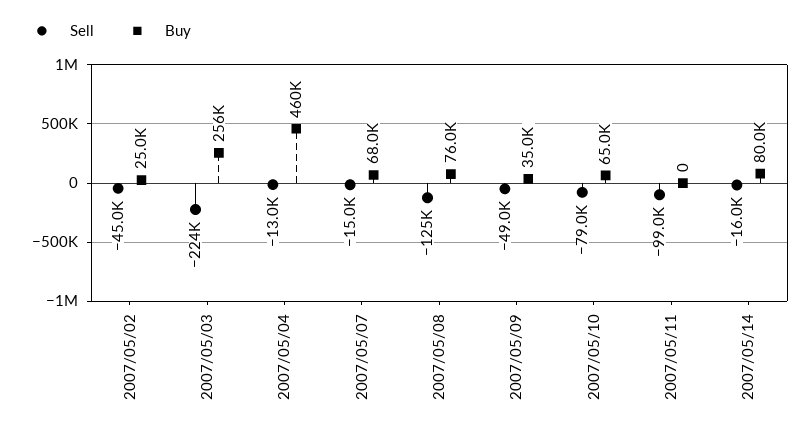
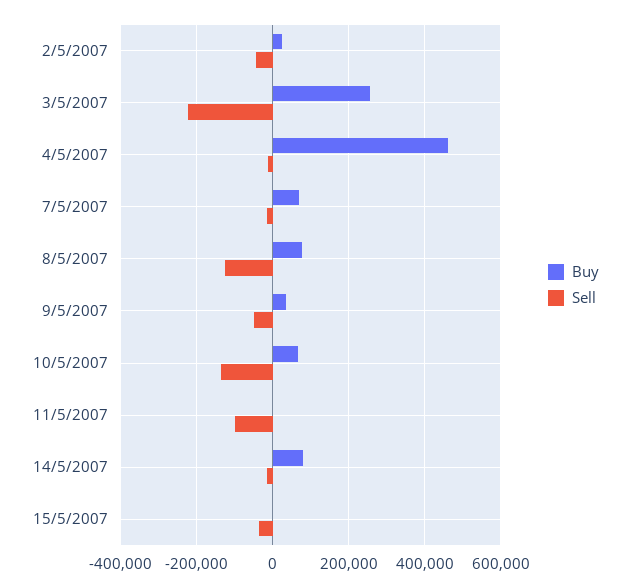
Sell, 2007/05/10: -79000 -> -140000
Buy, 15/5/2007: none -> 0
Sell, 15/5/2007: none -> -40000

